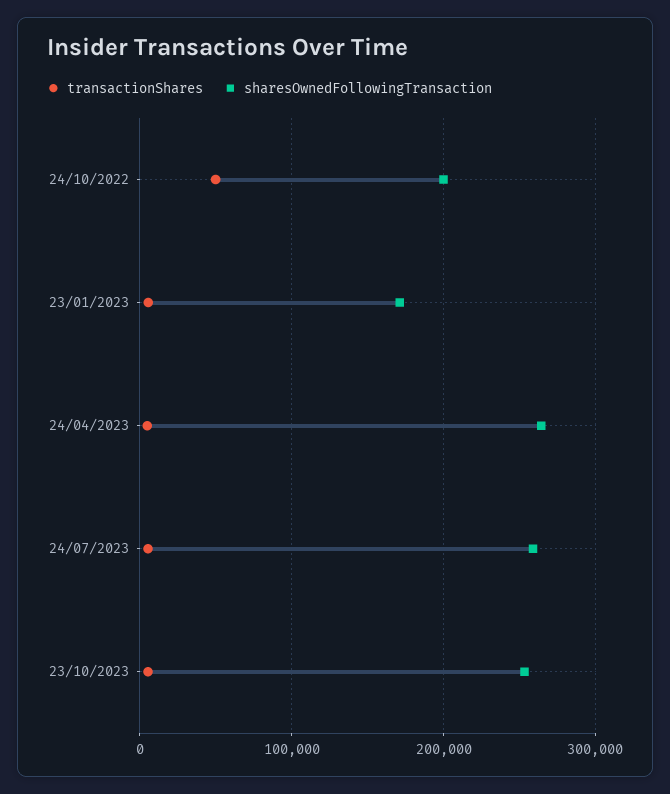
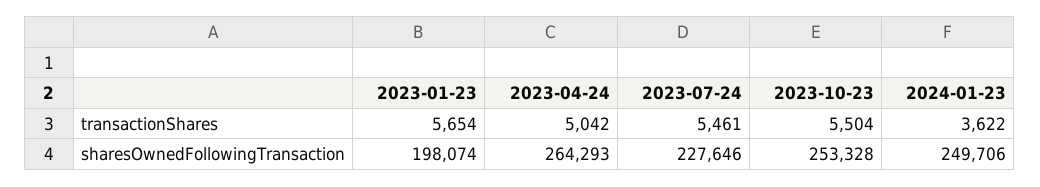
transactionShares, 24/10/2022: 50000 -> none
sharesOwnedFollowingTransaction, 24/10/2022: 200000 -> none
sharesOwnedFollowingTransaction, 23/01/2023: 170000 -> 198074
sharesOwnedFollowingTransaction, 24/07/2023: 260000 -> 227646
transactionShares, 2024-01-23: none -> 3622
sharesOwnedFollowingTransaction, 2024-01-23: none -> 249706

